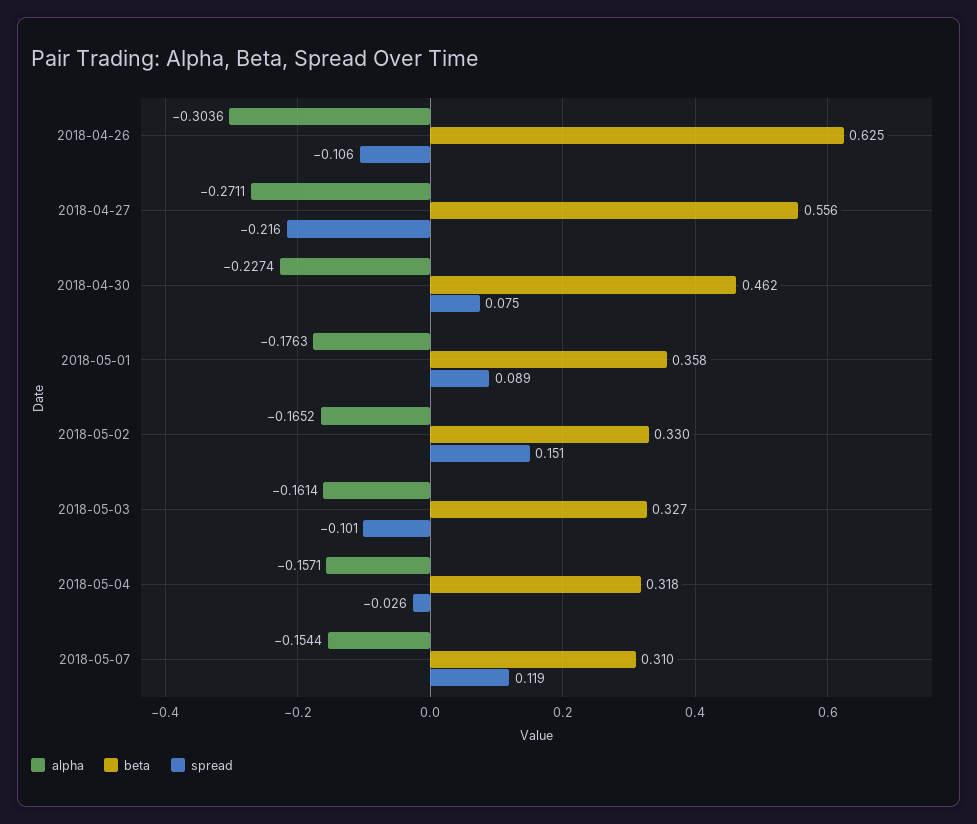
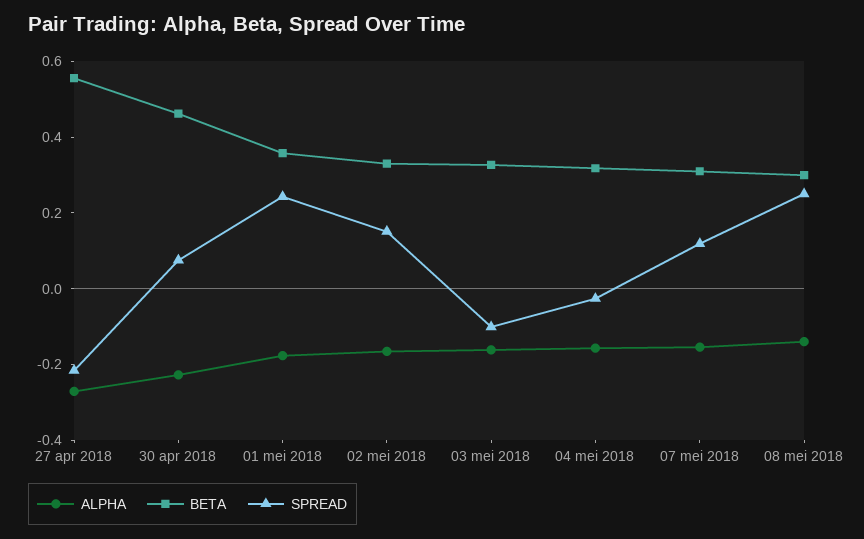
alpha, 2018-04-26: -0.3036 -> none
beta, 2018-04-26: 0.625 -> none
spread, 2018-04-26: -0.106 -> none
spread, 2018-05-01: 0.089 -> 0.25
alpha, 08 mei 2018: none -> -0.15
beta, 08 mei 2018: none -> 0.3
spread, 08 mei 2018: none -> 0.25

